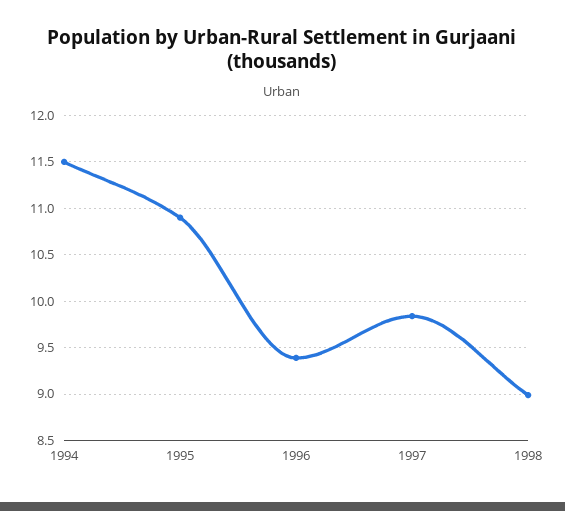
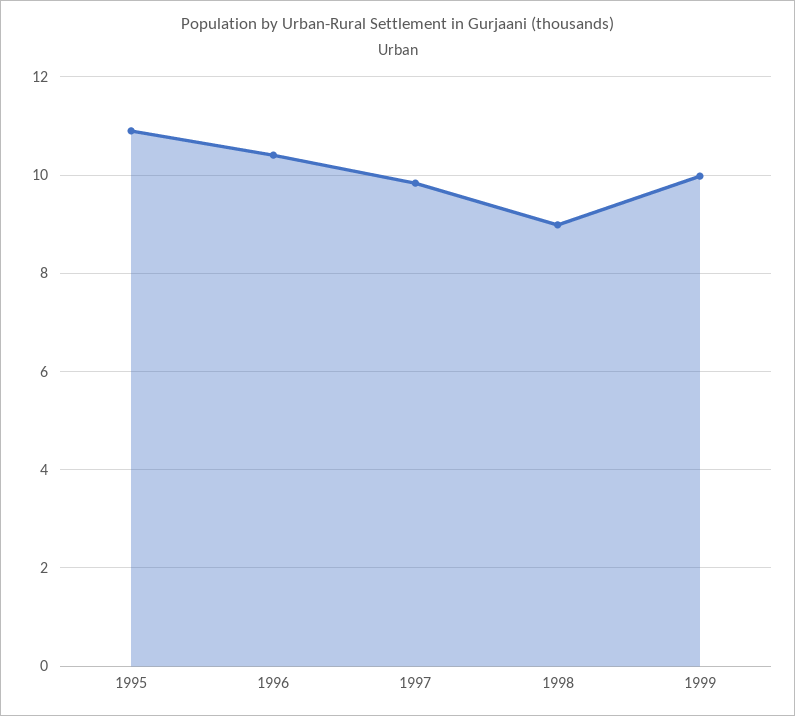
1994: 11.5 -> none
1996: 9.4 -> 10.4
1999: none -> 10

